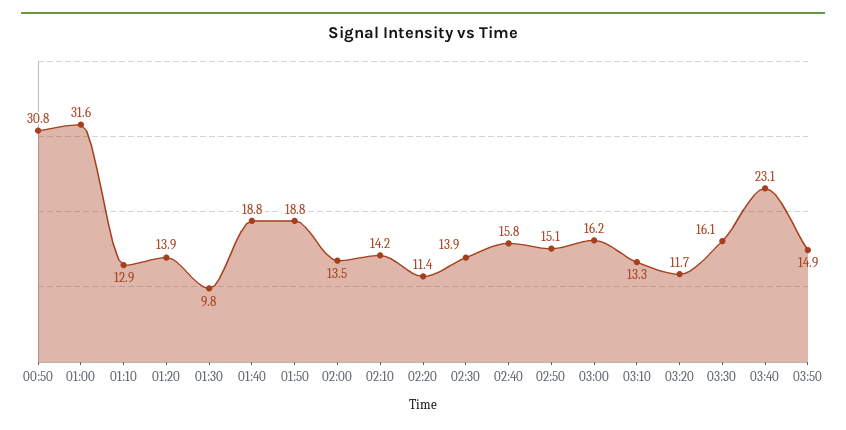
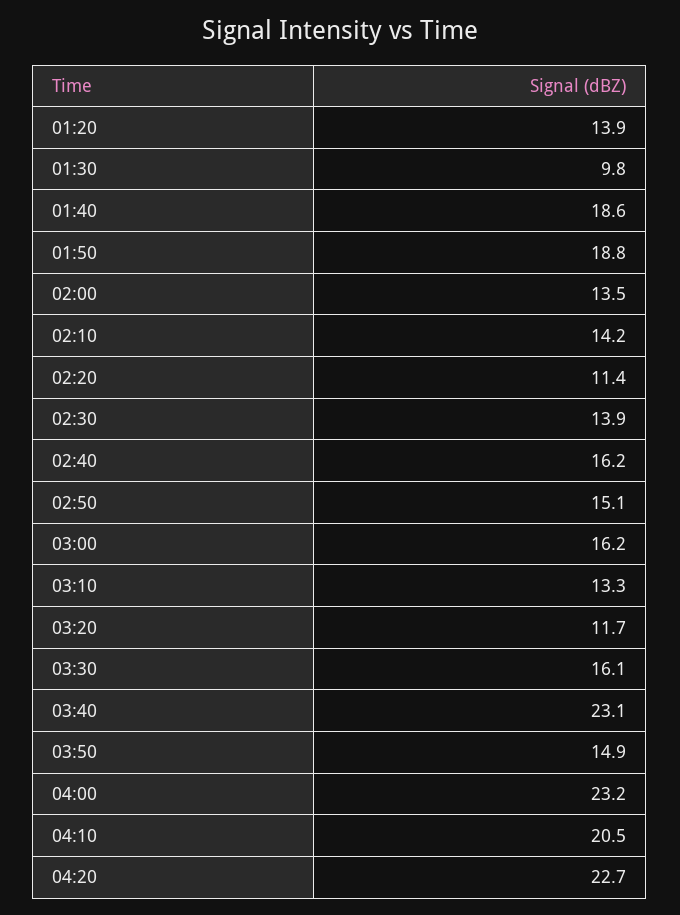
00:50: 30.8 -> none
01:00: 31.6 -> none
01:10: 12.9 -> none
01:40: 18.8 -> 18.6
02:40: 15.8 -> 16.2
04:00: none -> 23.2
04:10: none -> 20.5
04:20: none -> 22.7

